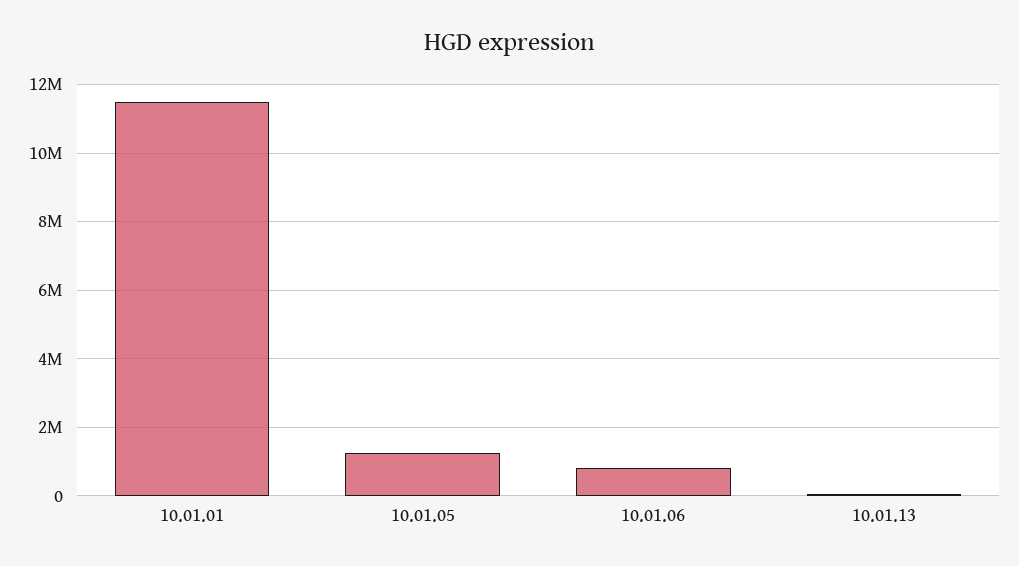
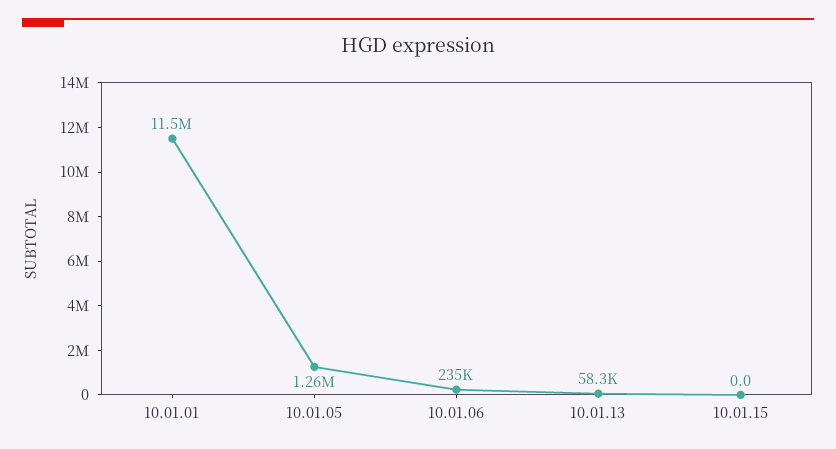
10.01.06: 800000 -> 235000
10.01.15: none -> 0

